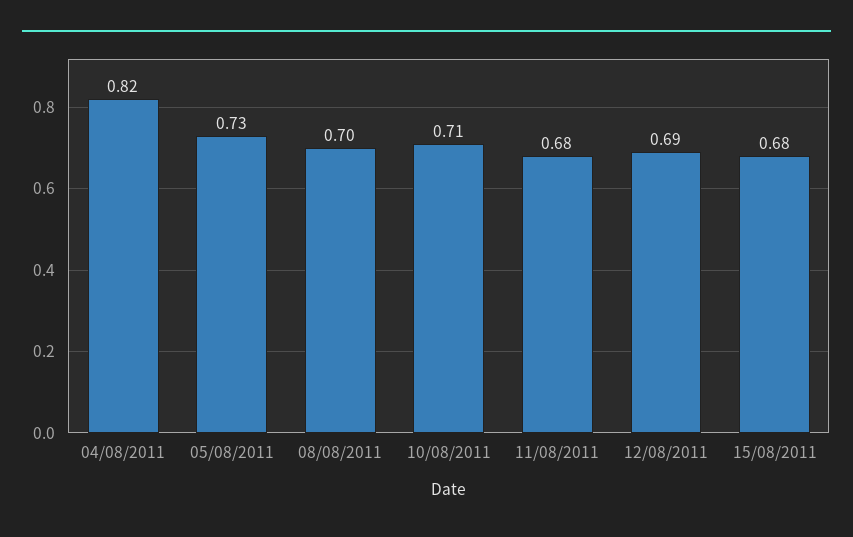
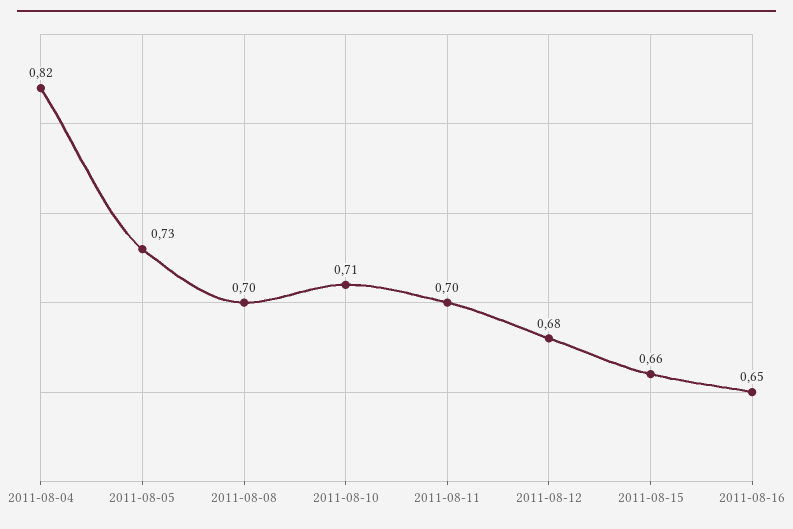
11/08/2011: 0.68 -> 0.7
12/08/2011: 0.69 -> 0.68
15/08/2011: 0.68 -> 0.66
2011-08-16: none -> 0.65

